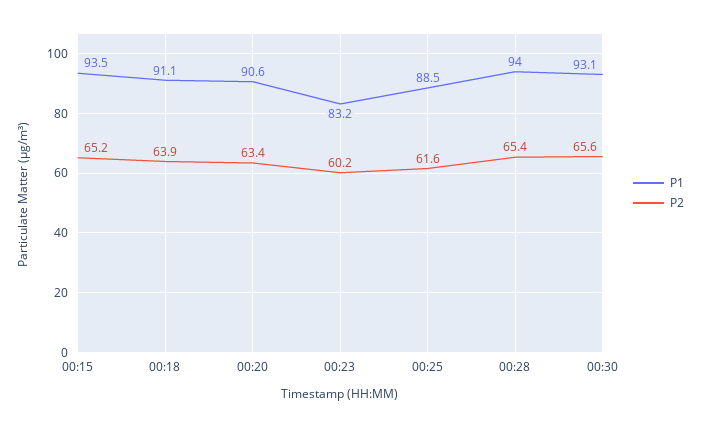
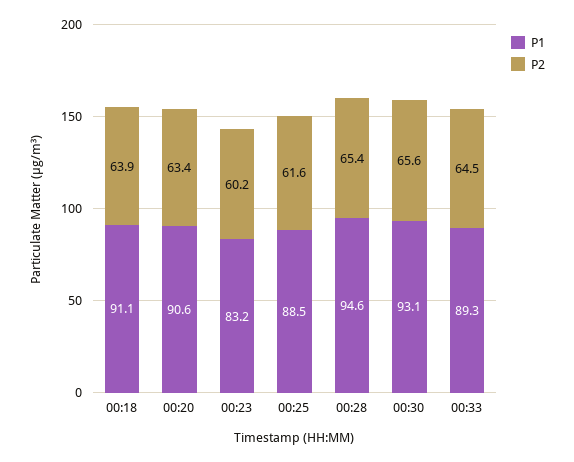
P1, 00:15: 93.5 -> none
P2, 00:15: 65.2 -> none
P1, 00:28: 94 -> 94.6
P1, 00:33: none -> 89.3
P2, 00:33: none -> 64.5

